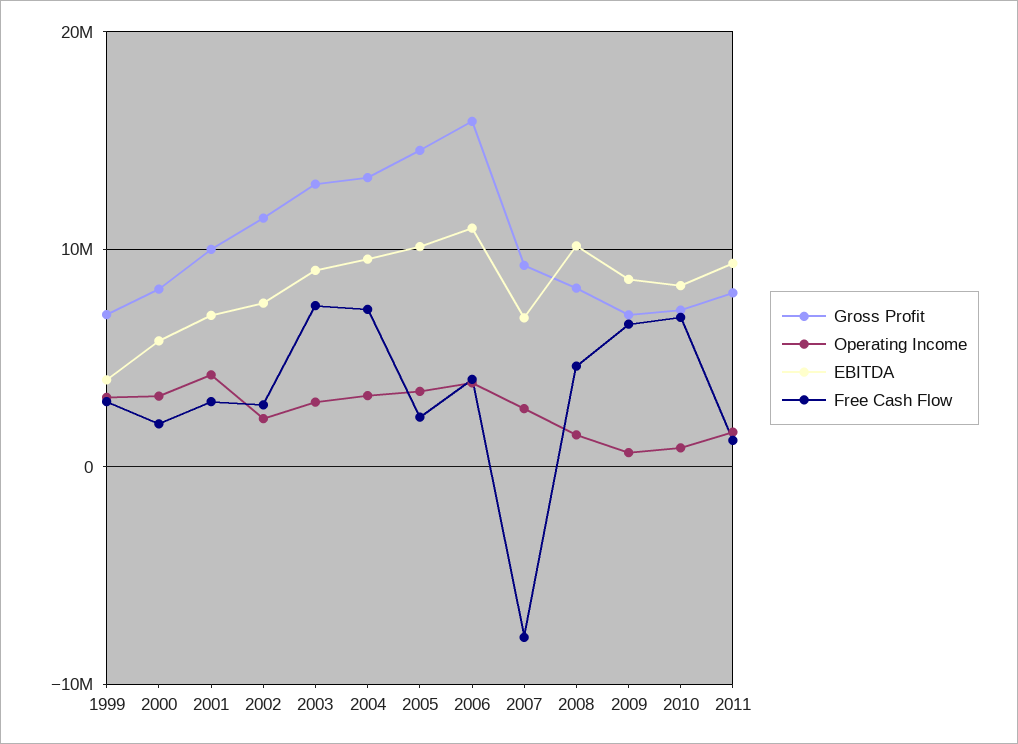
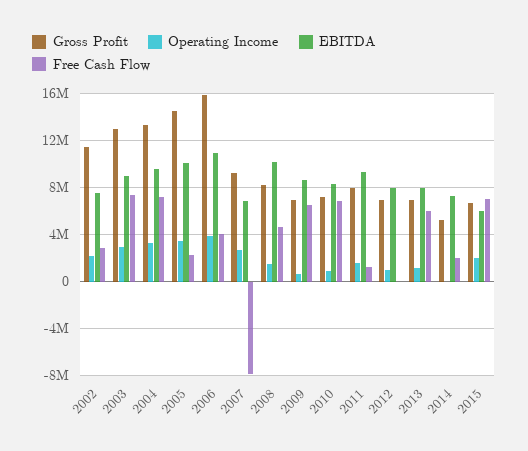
Gross Profit, 1999: 7000000 -> none
Operating Income, 1999: 3000000 -> none
EBITDA, 1999: 4000000 -> none
Free Cash Flow, 1999: 3000000 -> none
Gross Profit, 2000: 8000000 -> none
Operating Income, 2000: 3000000 -> none
EBITDA, 2000: 6000000 -> none
Free Cash Flow, 2000: 2000000 -> none
Gross Profit, 2001: 10000000 -> none
Operating Income, 2001: 4000000 -> none
EBITDA, 2001: 7000000 -> none
Free Cash Flow, 2001: 3000000 -> none
Gross Profit, 2012: none -> 7000000
Operating Income, 2012: none -> 1000000
EBITDA, 2012: none -> 8000000
Free Cash Flow, 2012: none -> 0
Gross Profit, 2013: none -> 7000000
Operating Income, 2013: none -> 1000000
EBITDA, 2013: none -> 8000000
Free Cash Flow, 2013: none -> 6000000
Gross Profit, 2014: none -> 5000000
Operating Income, 2014: none -> 0
EBITDA, 2014: none -> 7000000
Free Cash Flow, 2014: none -> 2000000
Gross Profit, 2015: none -> 7000000
Operating Income, 2015: none -> 2000000
EBITDA, 2015: none -> 6000000
Free Cash Flow, 2015: none -> 7000000

